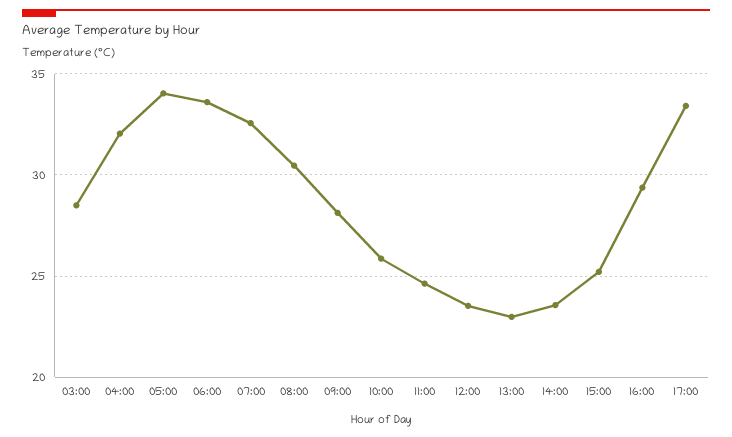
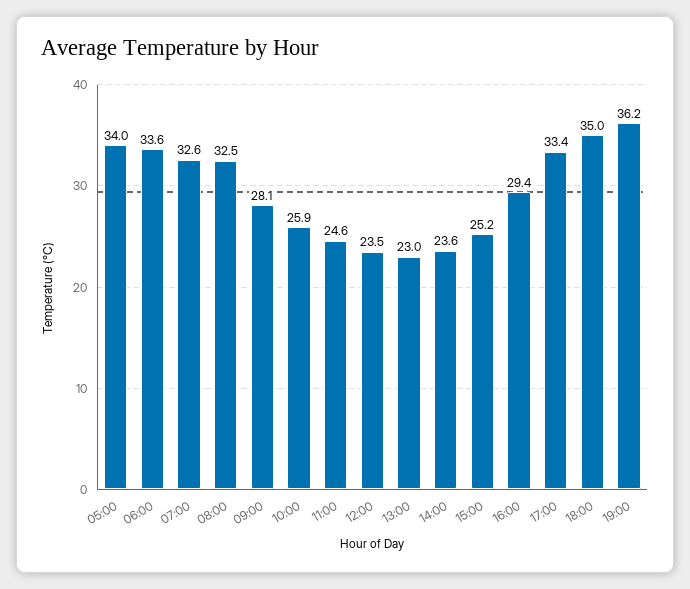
03:00: 28.5 -> none
04:00: 32 -> none
08:00: 30.5 -> 32.5
18:00: none -> 35
19:00: none -> 36.2

